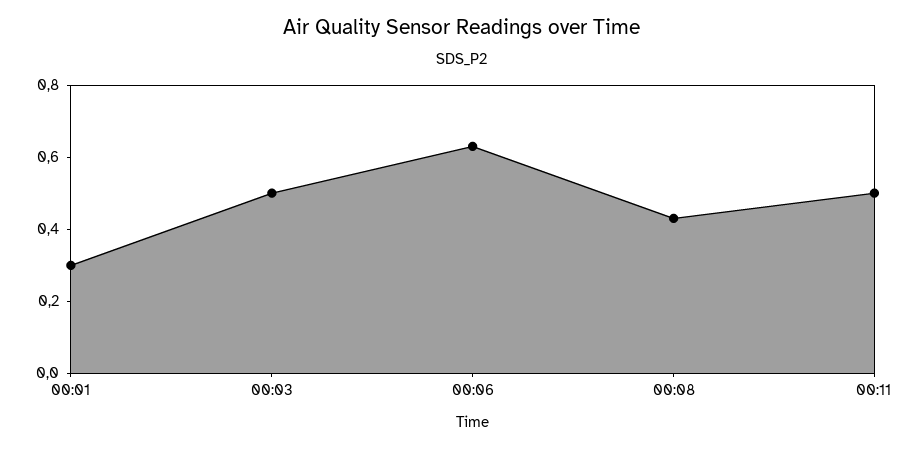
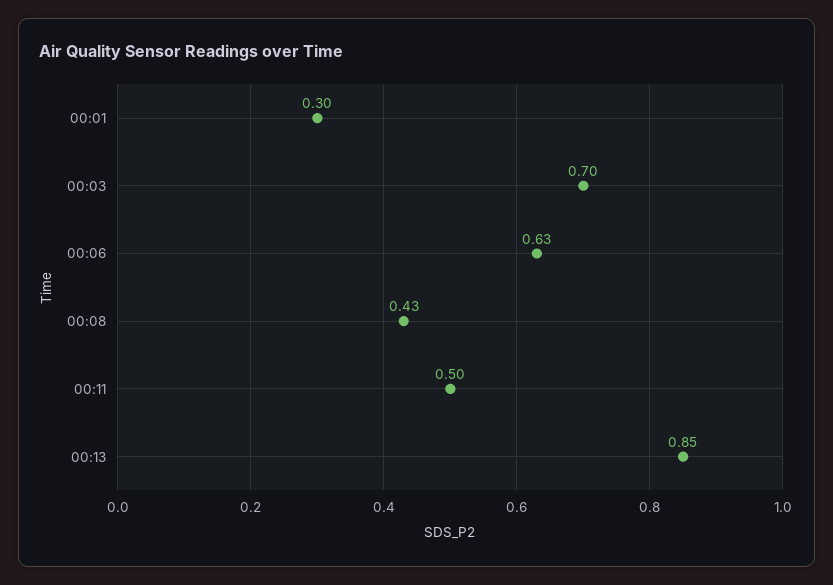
00:03: 0.5 -> 0.7
00:13: none -> 0.85

